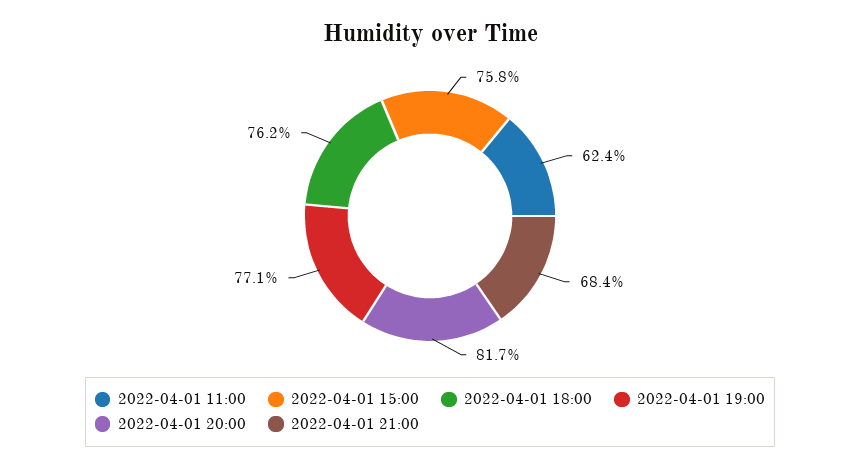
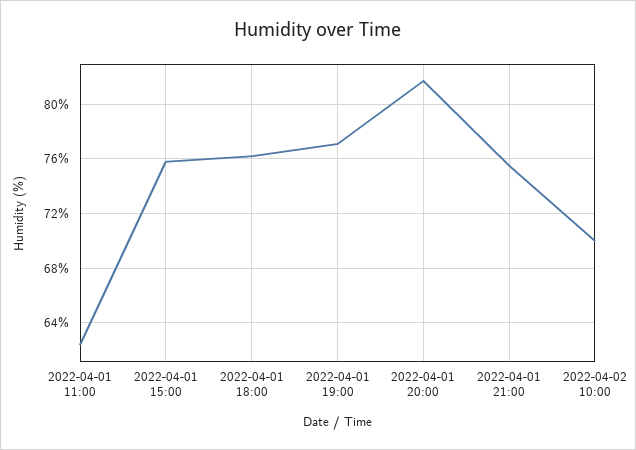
2022-04-01 21:00: 68.4 -> 75.5
2022-04-02 10:00: none -> 70

